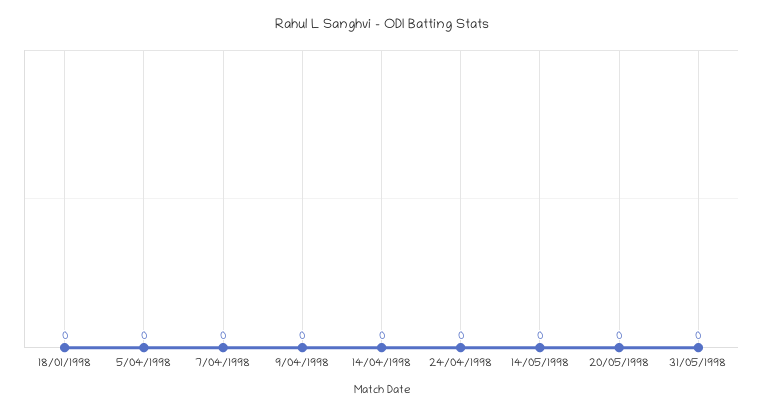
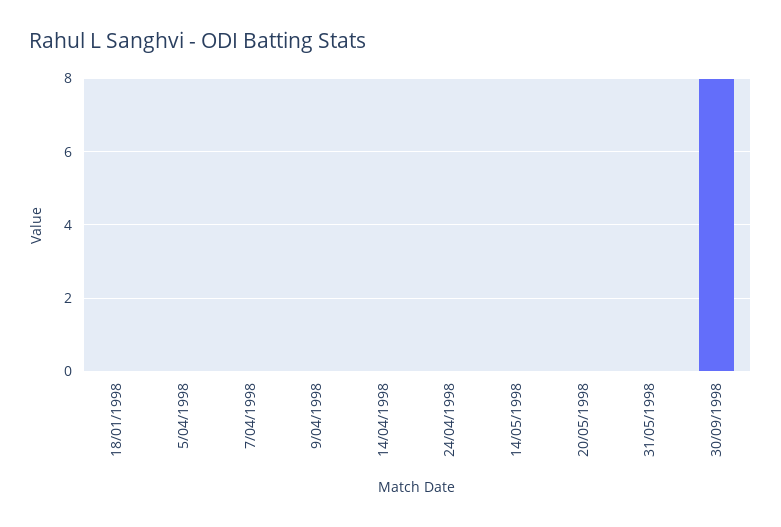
30/09/1998: none -> 8

